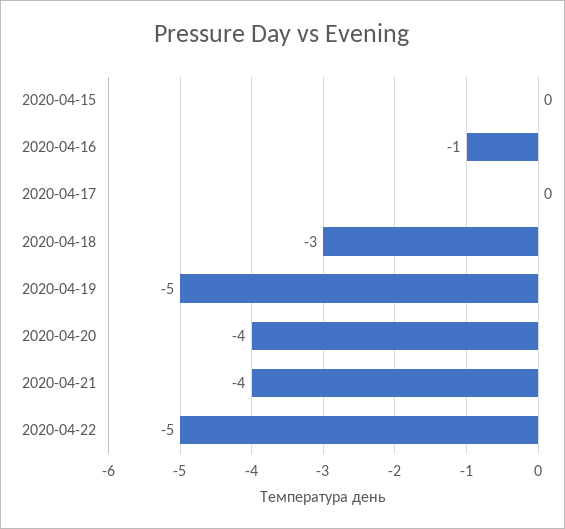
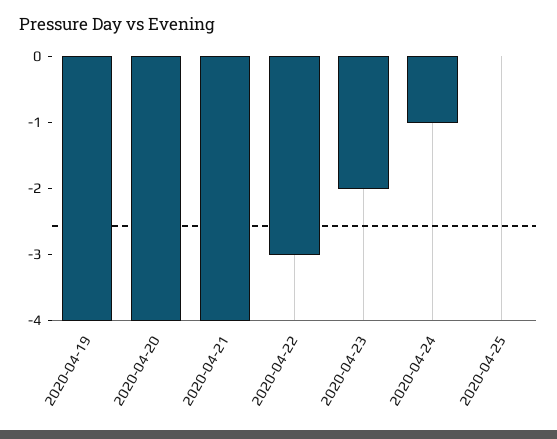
2020-04-15: 0 -> none
2020-04-16: -1 -> none
2020-04-17: 0 -> none
2020-04-18: -3 -> none
2020-04-19: -5 -> -4
2020-04-22: -5 -> -3
2020-04-23: none -> -2
2020-04-24: none -> -1
2020-04-25: none -> 0

